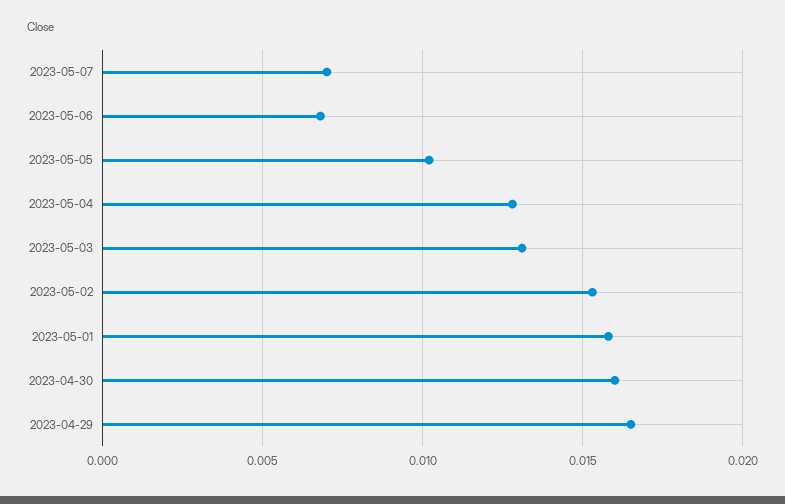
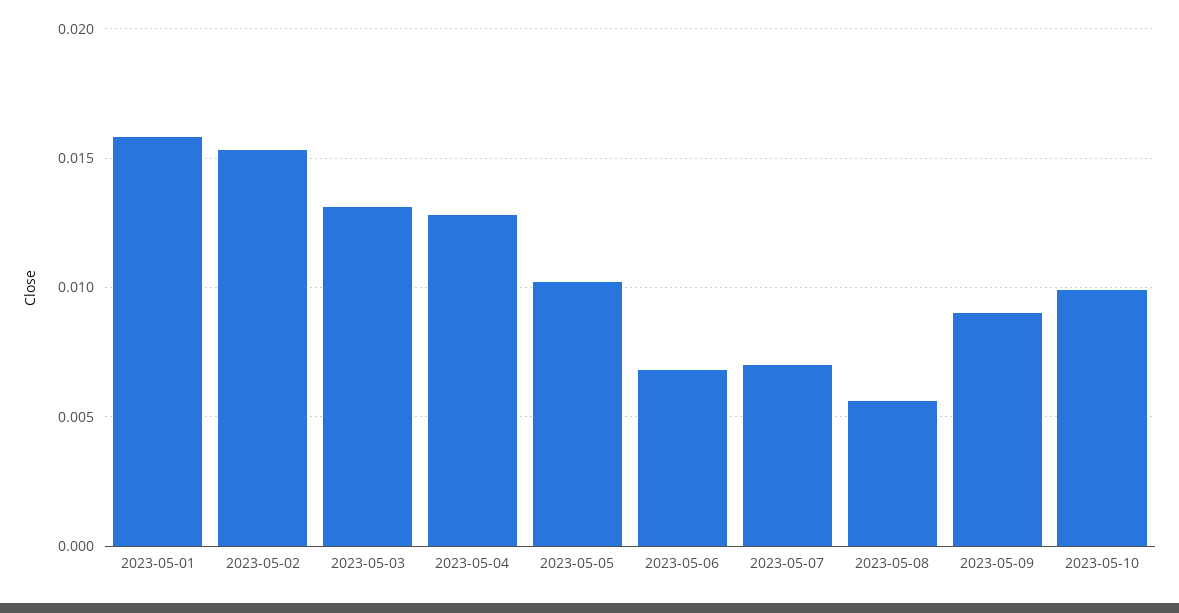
2023-04-30: 0.016 -> none
2023-04-29: 0.0165 -> none
2023-05-08: none -> 0.0055
2023-05-09: none -> 0.009
2023-05-10: none -> 0.01

